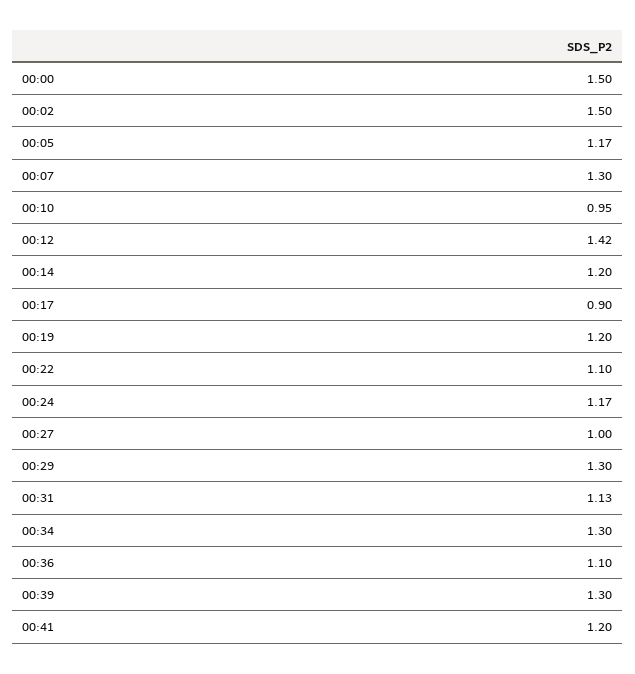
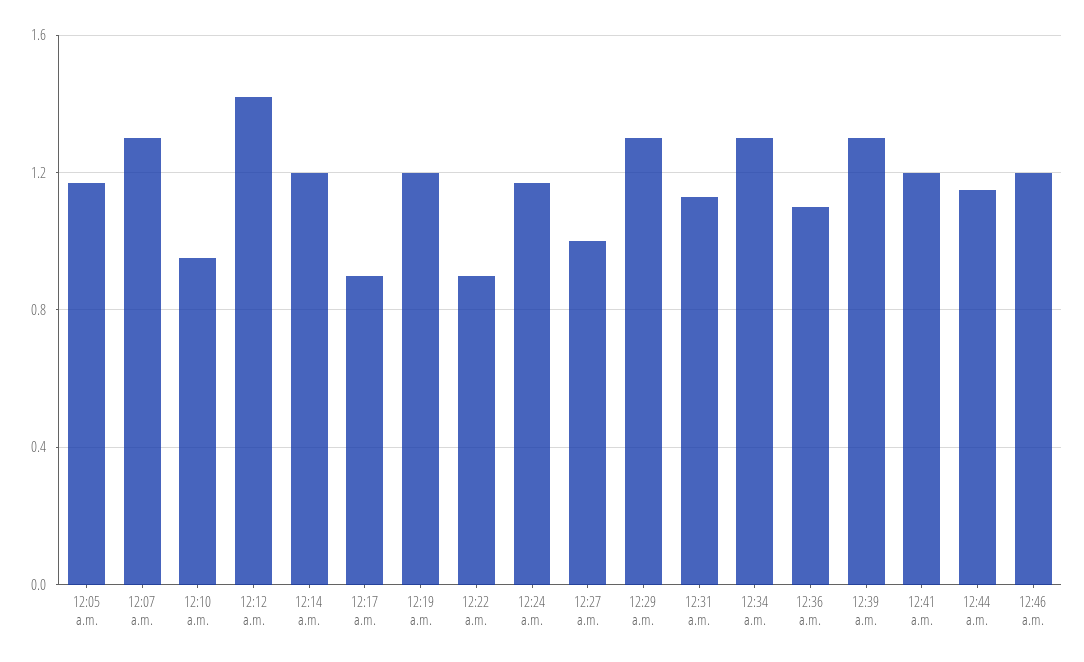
00:00: 1.5 -> none
00:02: 1.5 -> none
00:22: 1.1 -> 0.9
12:44 a.m.: none -> 1.15
12:46 a.m.: none -> 1.2

